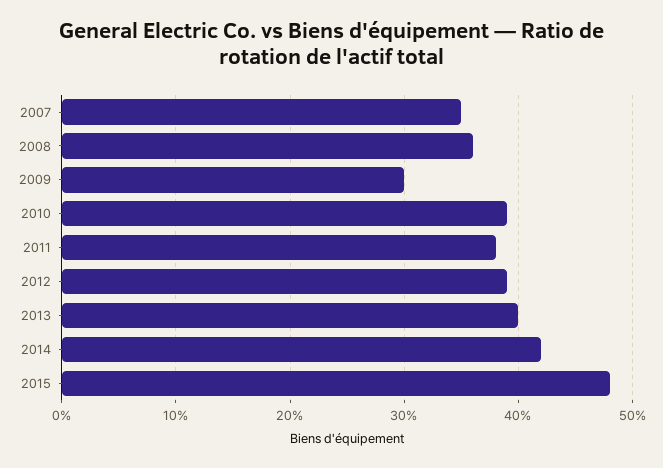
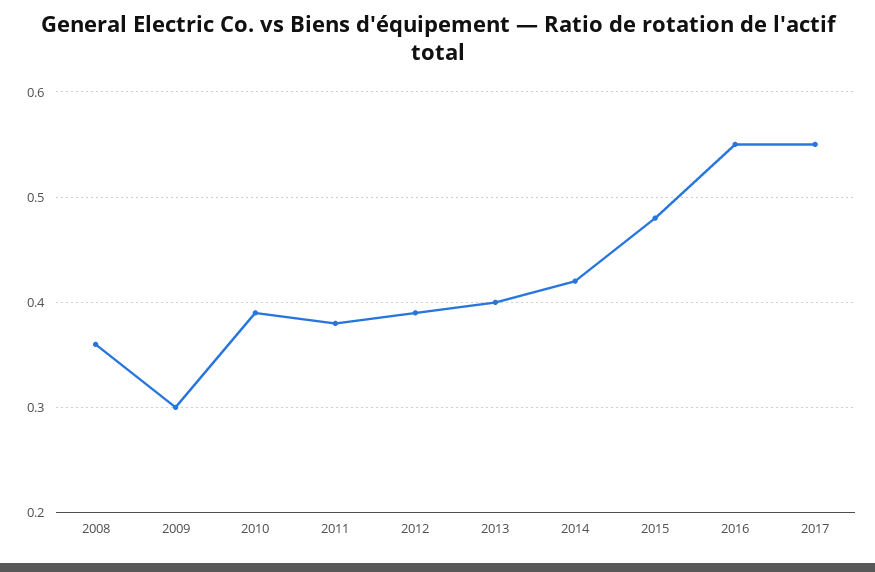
2007: 0.35 -> none
2016: none -> 0.55
2017: none -> 0.55

